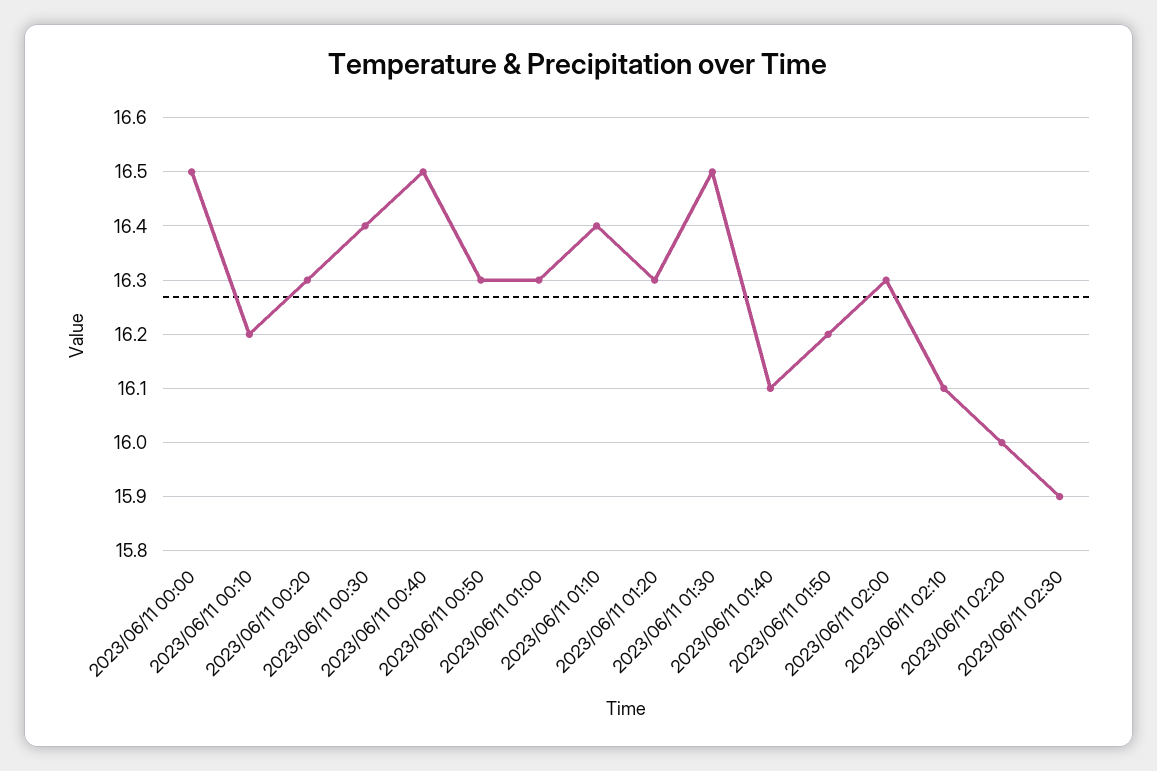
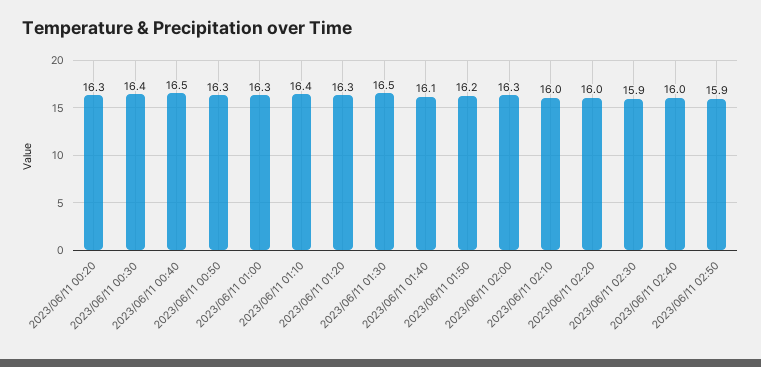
2023/06/11 00:00: 16.5 -> none
2023/06/11 00:10: 16.2 -> none
2023/06/11 02:10: 16.1 -> 16
2023/06/11 02:40: none -> 16
2023/06/11 02:50: none -> 15.9

